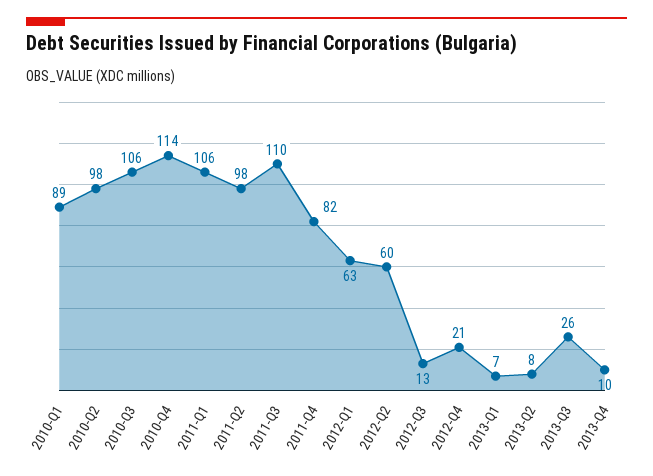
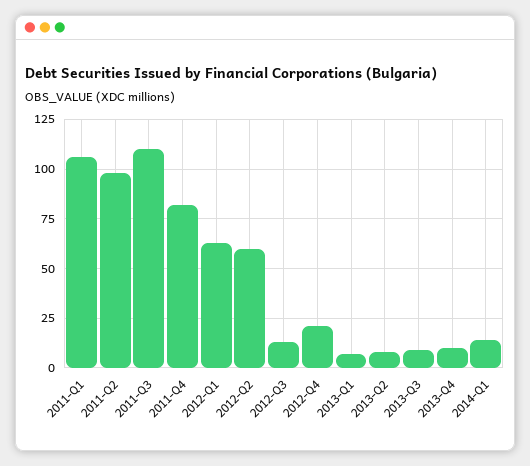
2010-Q1: 89 -> none
2010-Q2: 98 -> none
2010-Q3: 106 -> none
2010-Q4: 114 -> none
2013-Q3: 26 -> 10
2014-Q1: none -> 15

